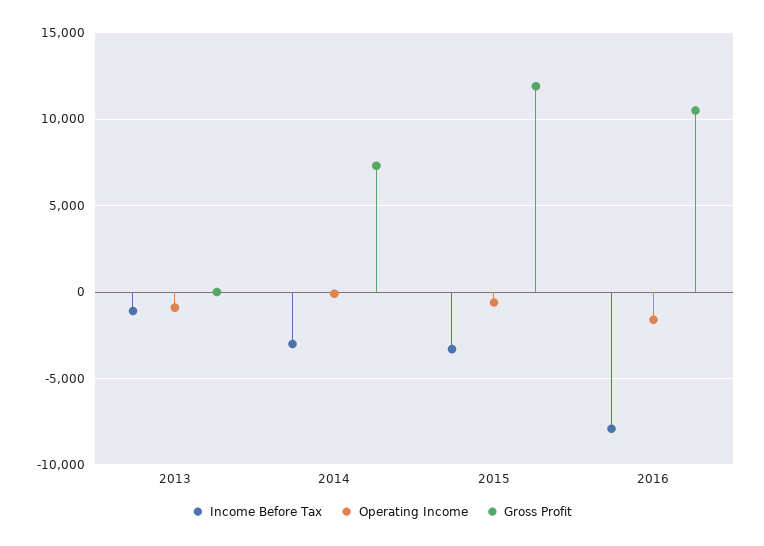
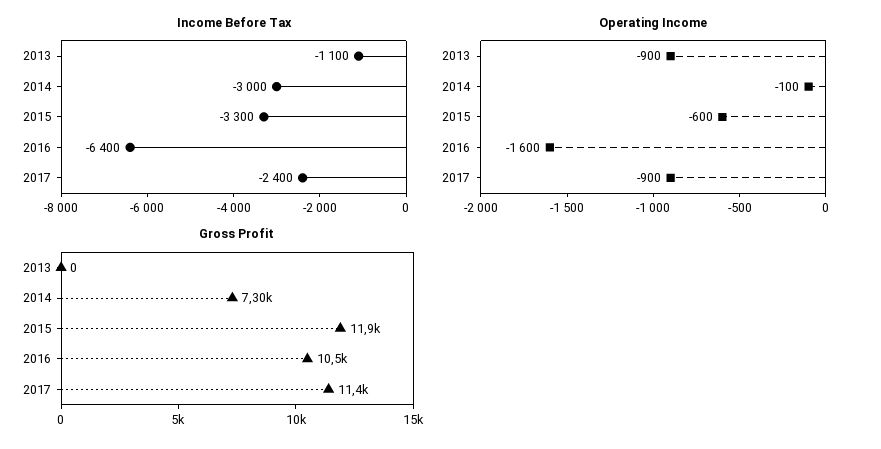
Income Before Tax, 2016: -8000 -> -6400
Income Before Tax, 2017: none -> -2400
Operating Income, 2017: none -> -900
Gross Profit, 2017: none -> 11400

